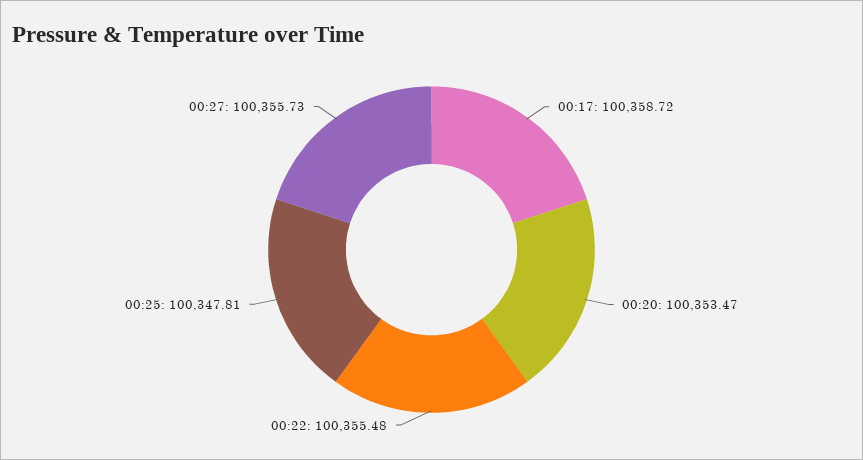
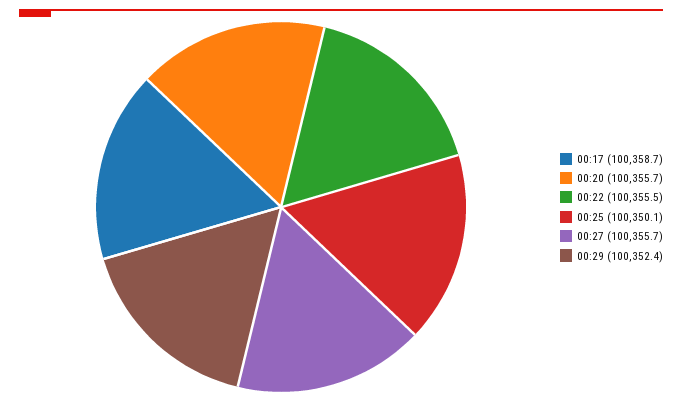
00:20: 100353.47 -> 100355.7
00:25: 100347.81 -> 100350.1
00:29: none -> 100352.4

